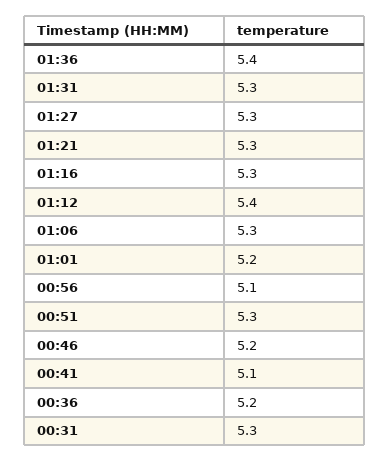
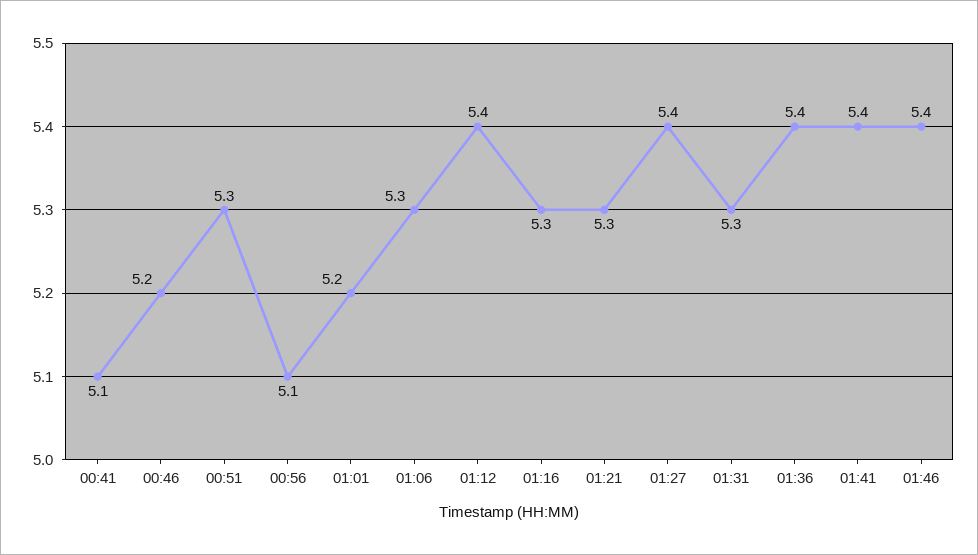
01:27: 5.3 -> 5.4
00:36: 5.2 -> none
00:31: 5.3 -> none
01:41: none -> 5.4
01:46: none -> 5.4

